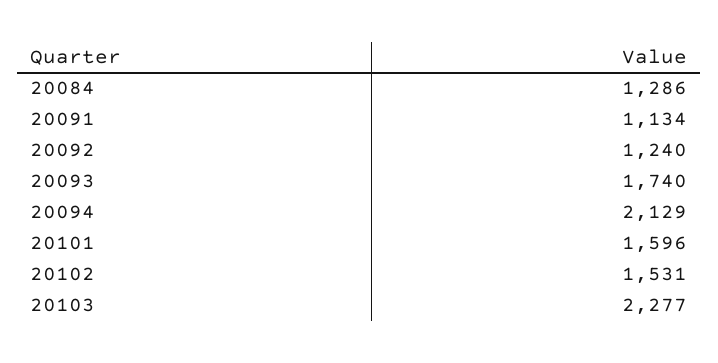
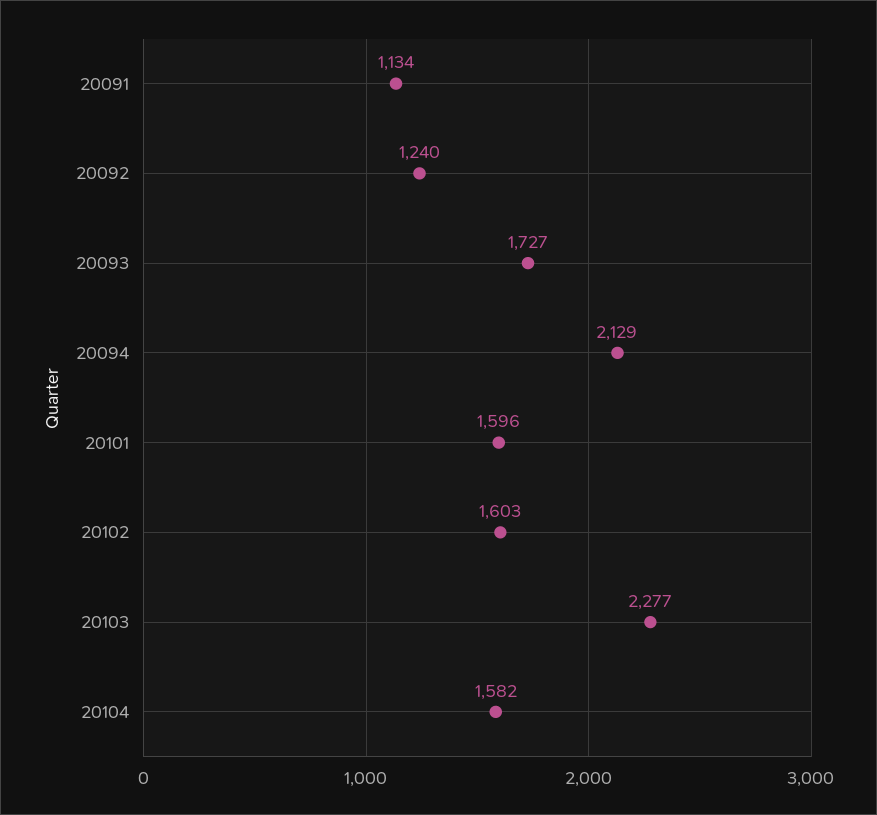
20084: 1286 -> none
20093: 1740 -> 1727
20102: 1531 -> 1603
20104: none -> 1582

